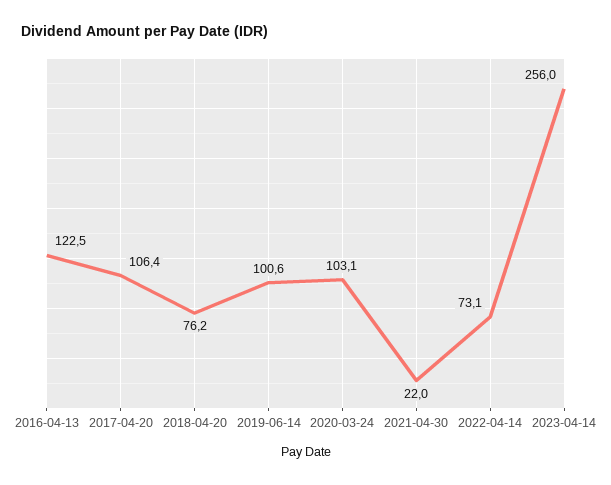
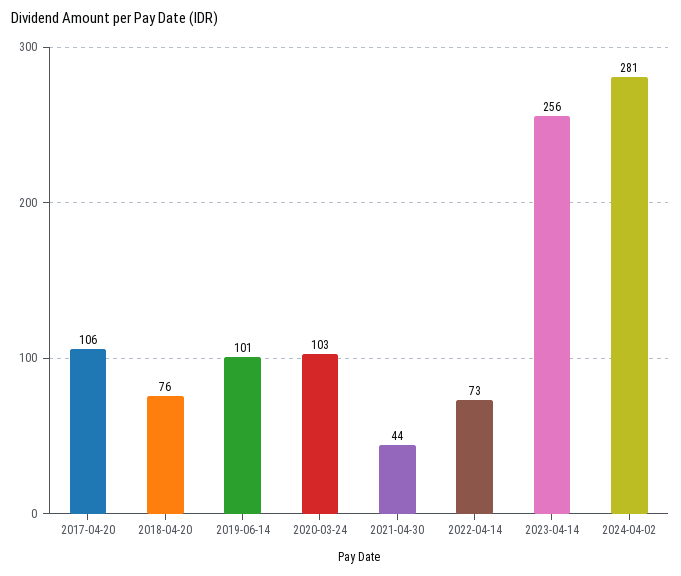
2016-04-13: 122.5 -> none
2021-04-30: 22 -> 44
2024-04-02: none -> 281

